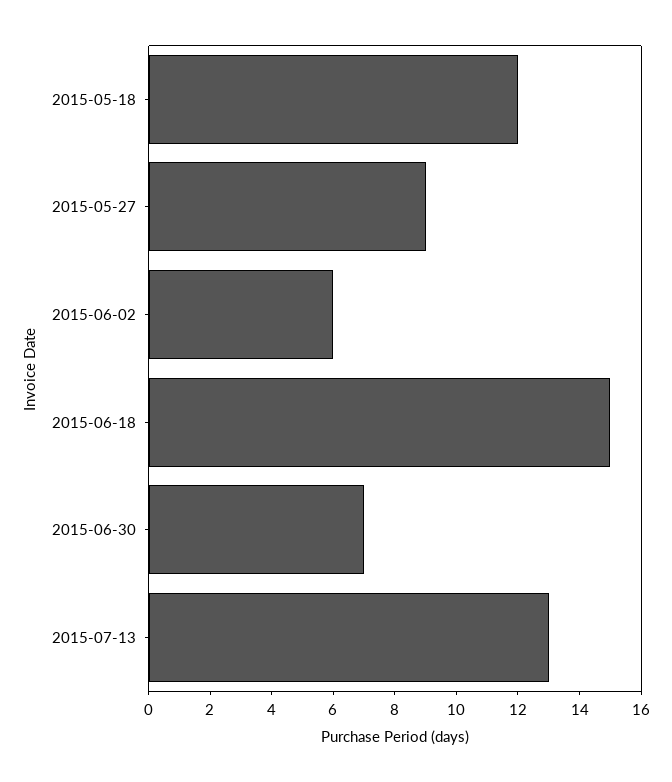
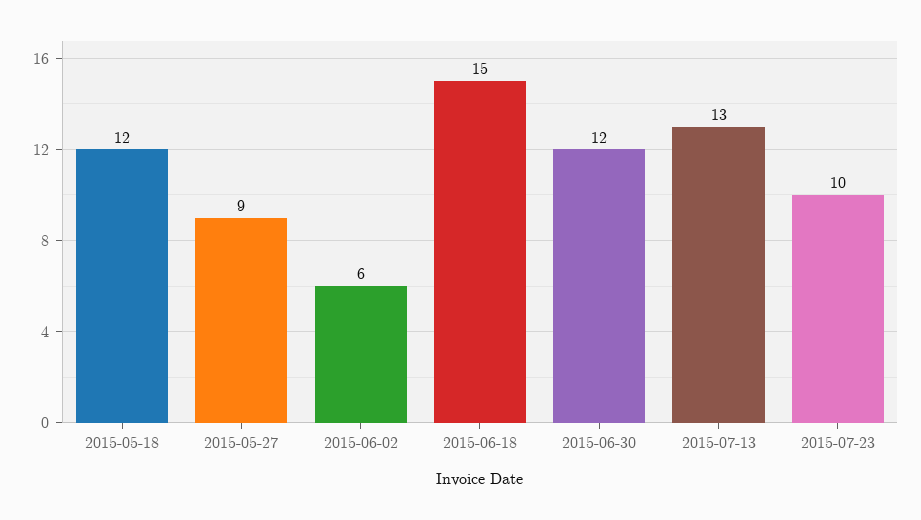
2015-06-30: 7 -> 12
2015-07-23: none -> 10

